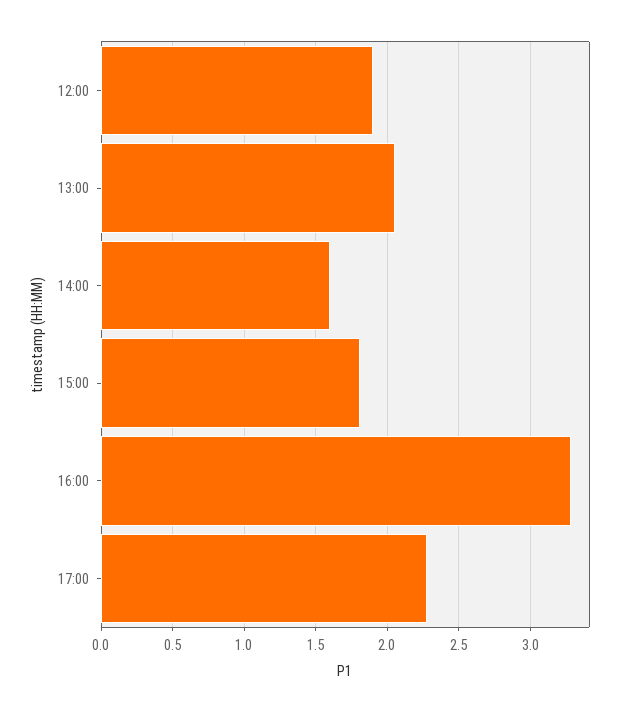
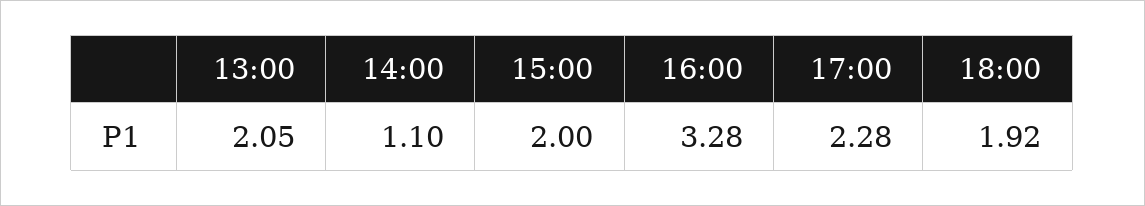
12:00: 1.9 -> none
14:00: 1.6 -> 1.1
15:00: 1.8 -> 2
18:00: none -> 1.92

